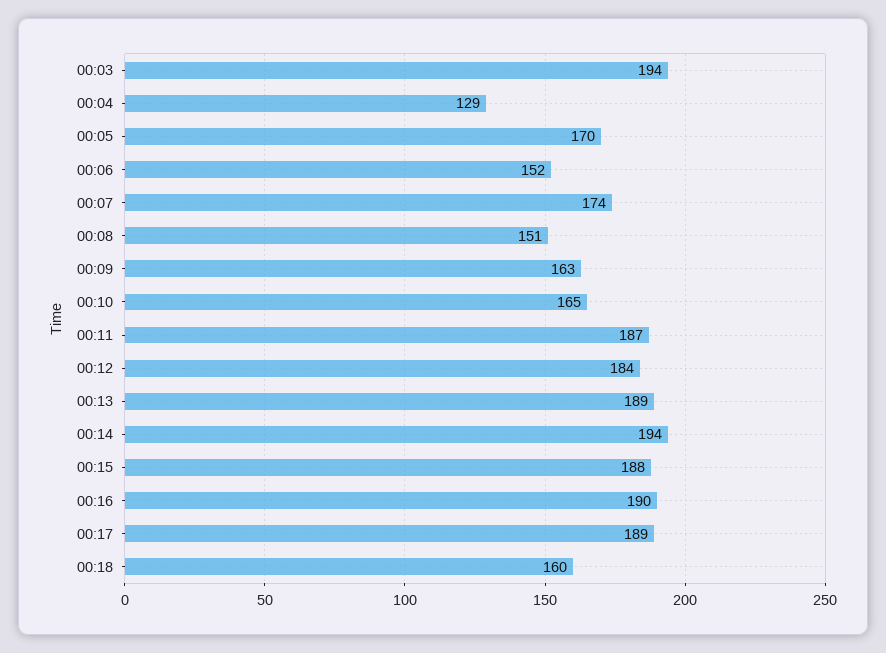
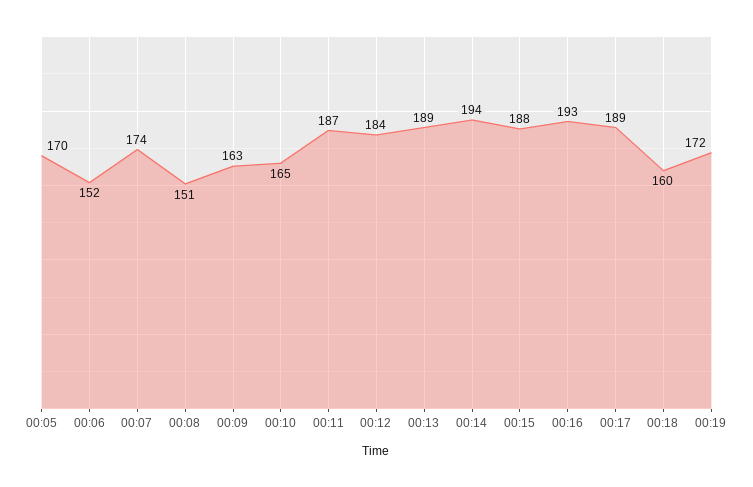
00:03: 194 -> none
00:04: 129 -> none
00:16: 190 -> 193
00:19: none -> 172

